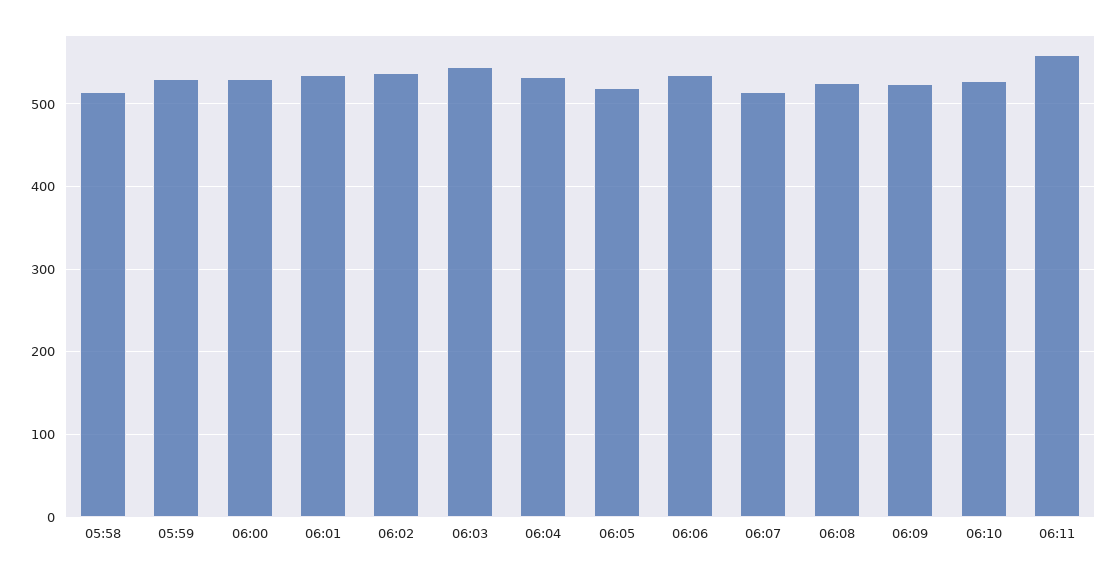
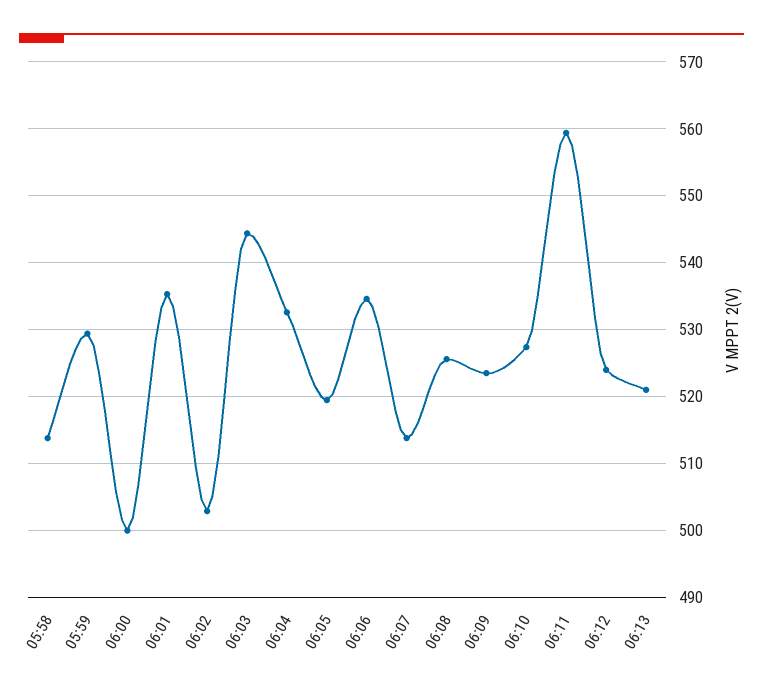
06:00: 530 -> 500
06:02: 540 -> 503
06:12: none -> 524
06:13: none -> 521

